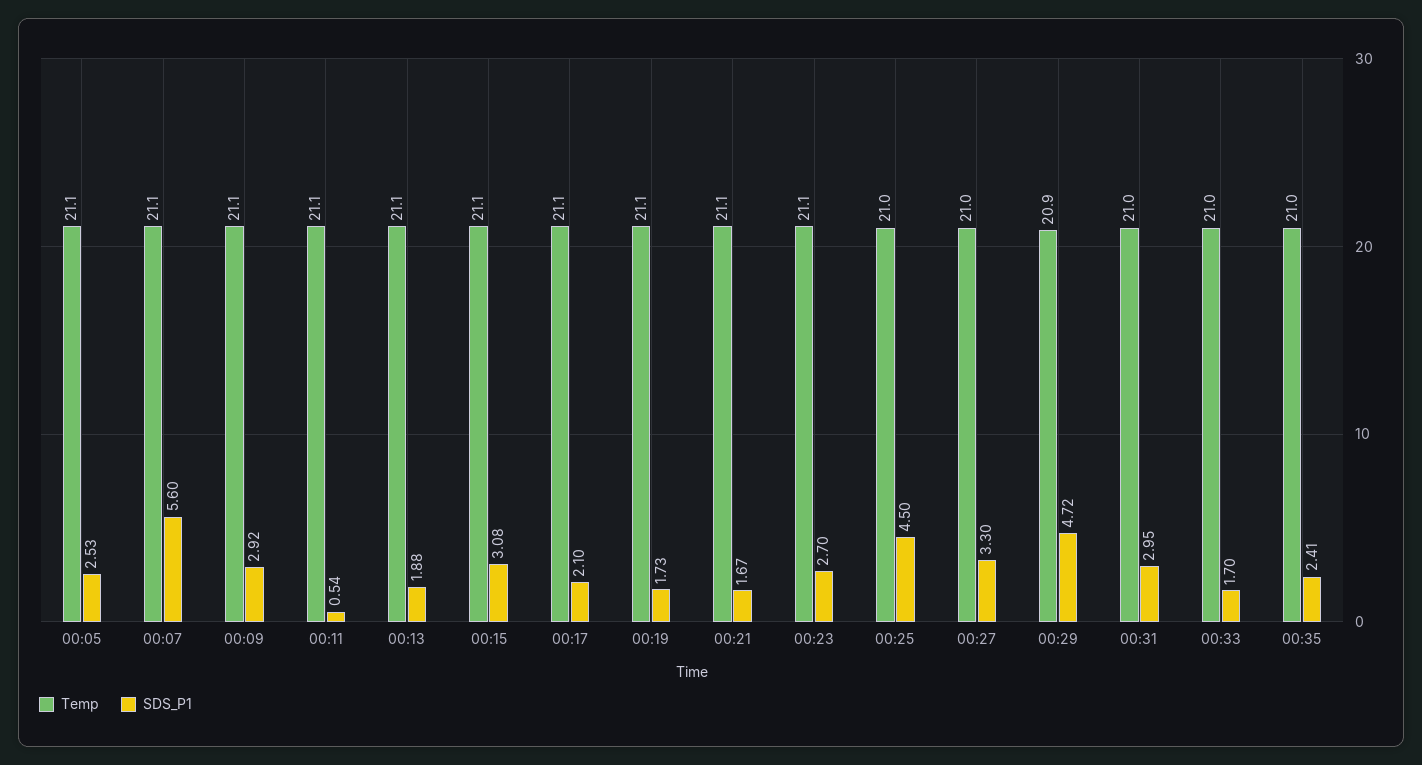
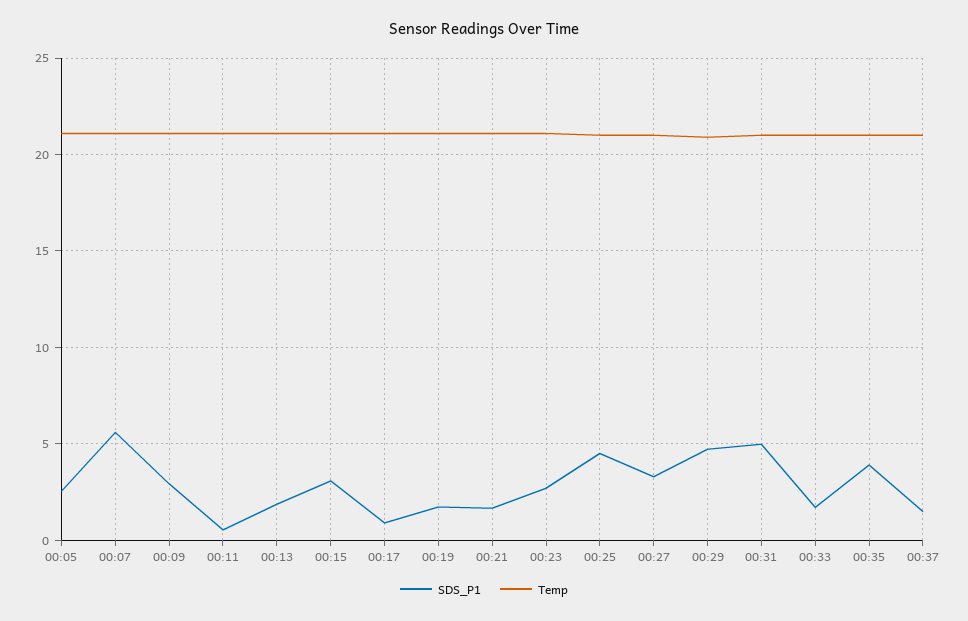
SDS_P1, 00:17: 2.1 -> 1
SDS_P1, 00:31: 2.95 -> 5
SDS_P1, 00:35: 2.41 -> 4
SDS_P1, 00:37: none -> 1.5
Temp, 00:37: none -> 21

